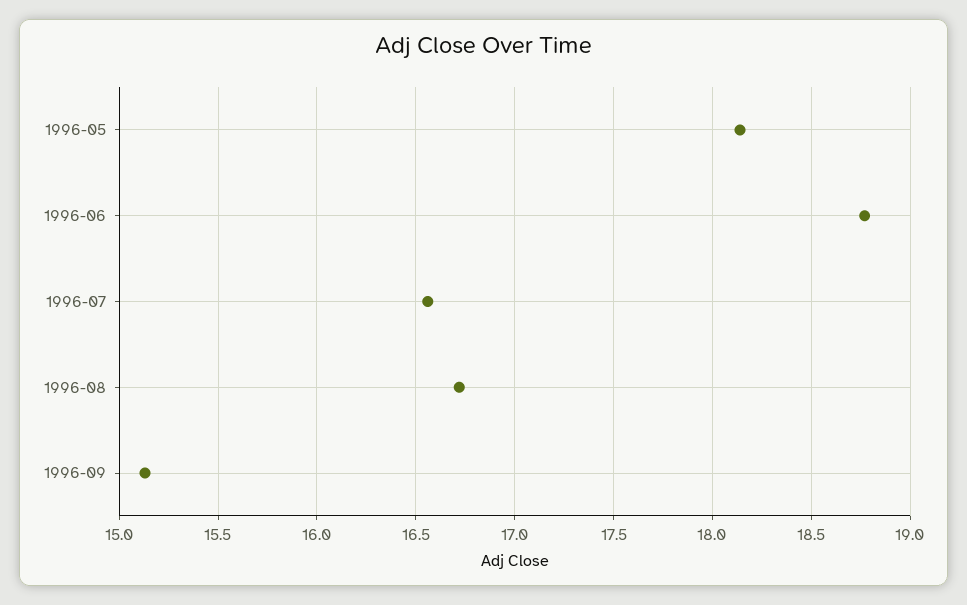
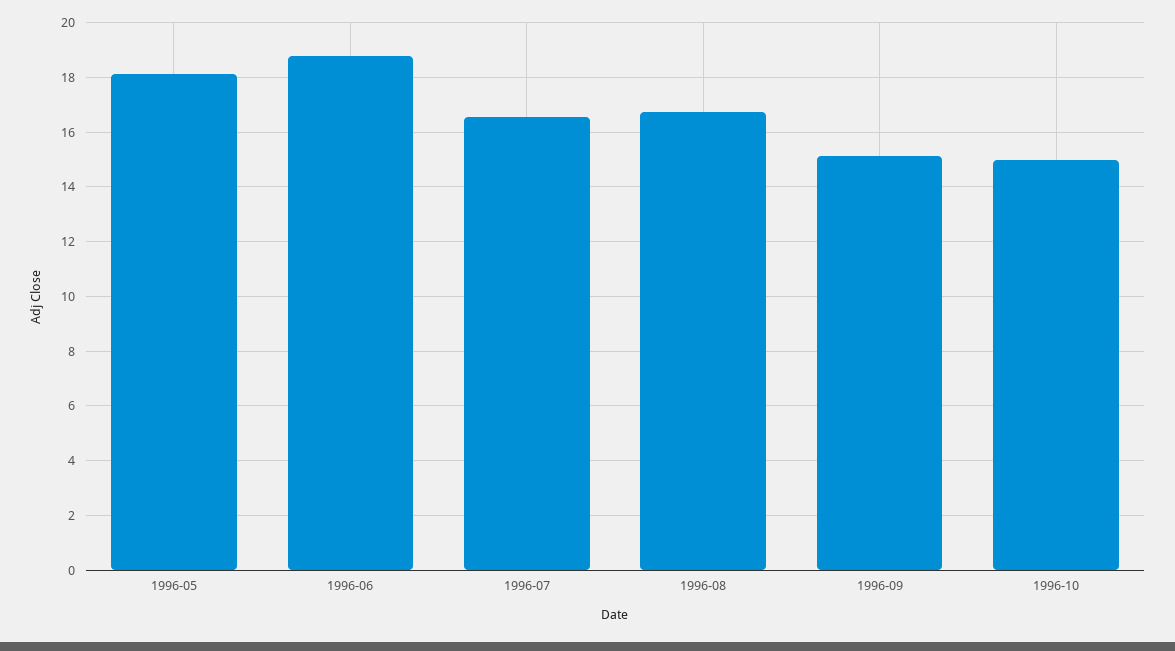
1996-10: none -> 15

